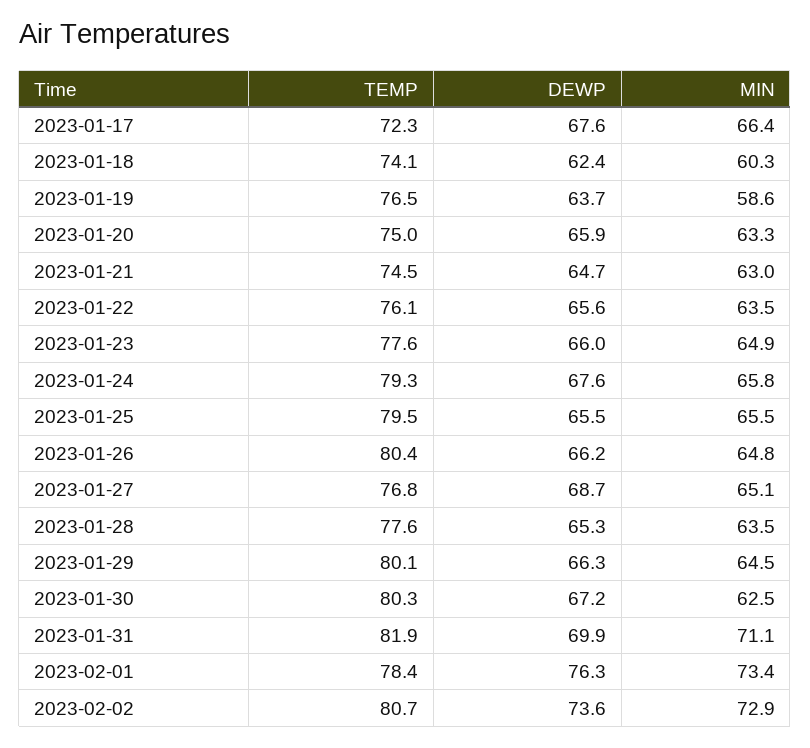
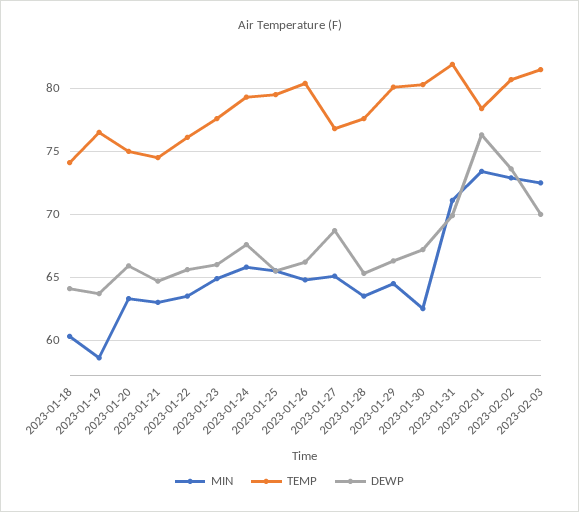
TEMP, 2023-01-17: 72.3 -> none
DEWP, 2023-01-17: 67.6 -> none
MIN, 2023-01-17: 66.4 -> none
DEWP, 2023-01-18: 62.4 -> 64
MIN, 2023-02-03: none -> 72.5
TEMP, 2023-02-03: none -> 81.5
DEWP, 2023-02-03: none -> 70

